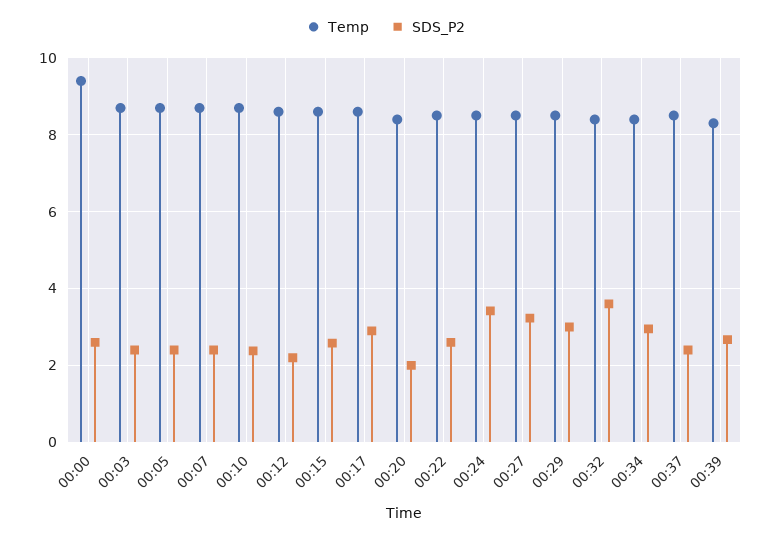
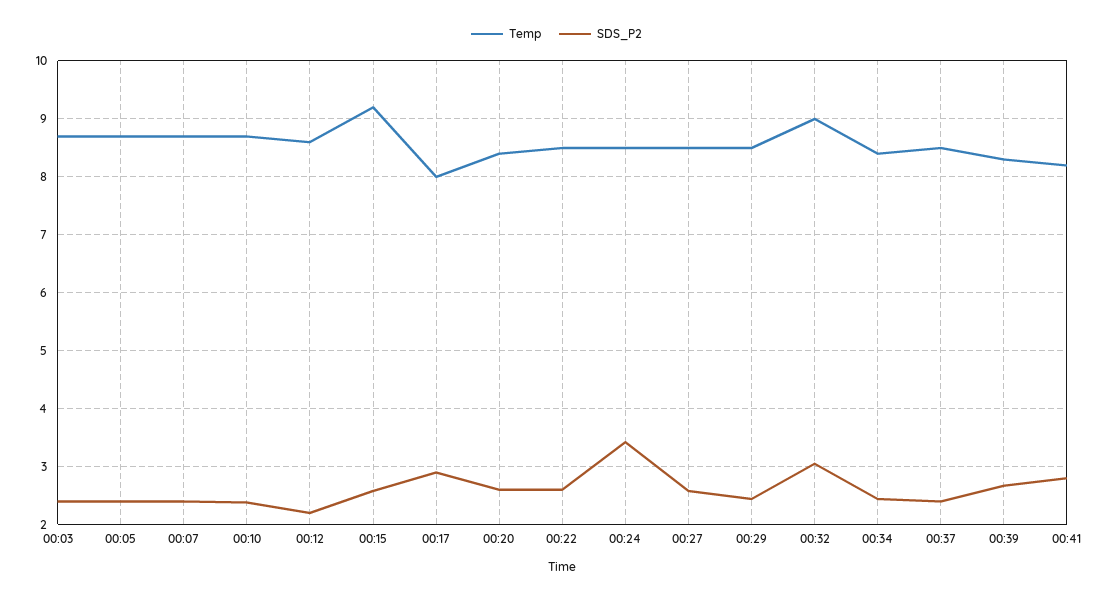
Temp, 00:00: 9.4 -> none
SDS_P2, 00:00: 2.6 -> none
Temp, 00:15: 8.6 -> 9.2
Temp, 00:17: 8.6 -> 8
SDS_P2, 00:20: 2 -> 2.6
SDS_P2, 00:27: 3.2 -> 2.6
SDS_P2, 00:29: 3 -> 2.4
Temp, 00:32: 8.4 -> 9
SDS_P2, 00:32: 3.6 -> 3
SDS_P2, 00:34: 3 -> 2.4
Temp, 00:41: none -> 8.2
SDS_P2, 00:41: none -> 2.8

